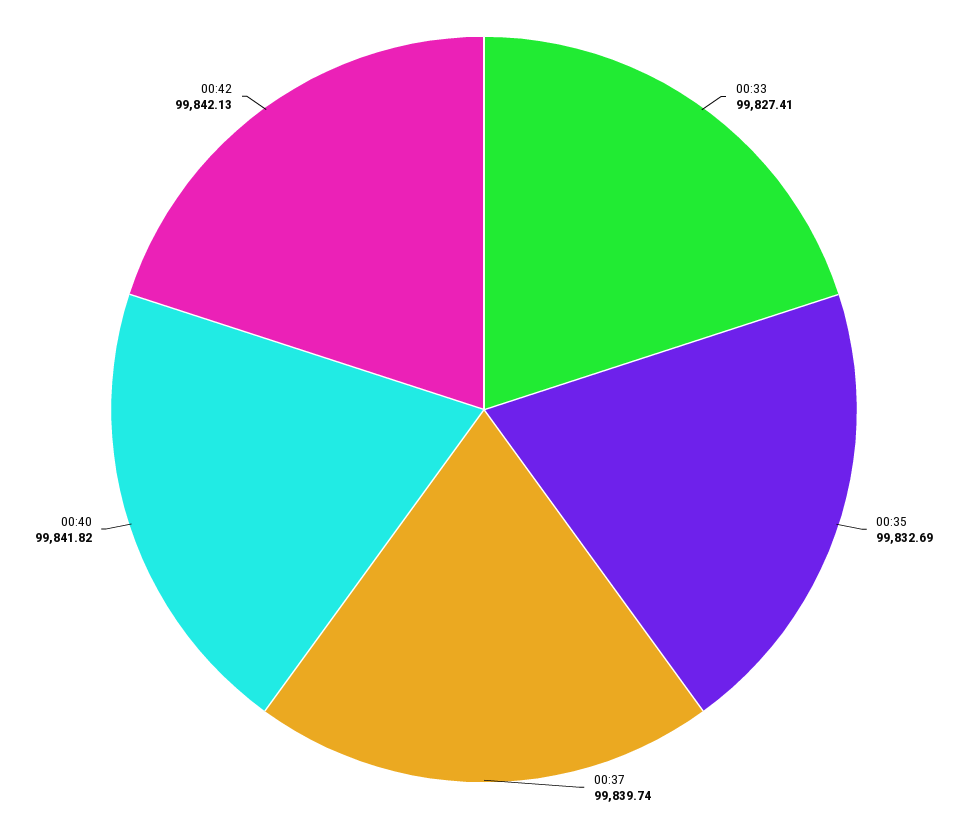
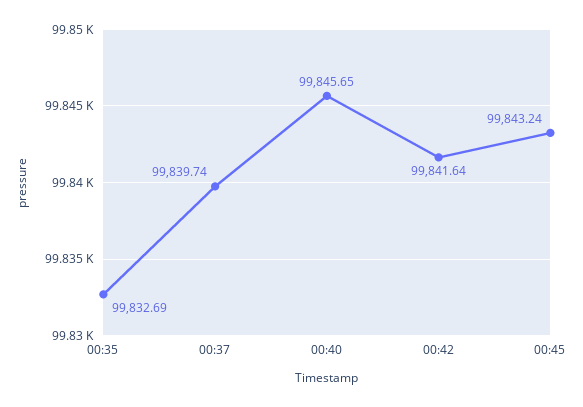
00:33: 99827.41 -> none
00:40: 99841.82 -> 99845.65
00:42: 99842.13 -> 99841.64
00:45: none -> 99843.24

